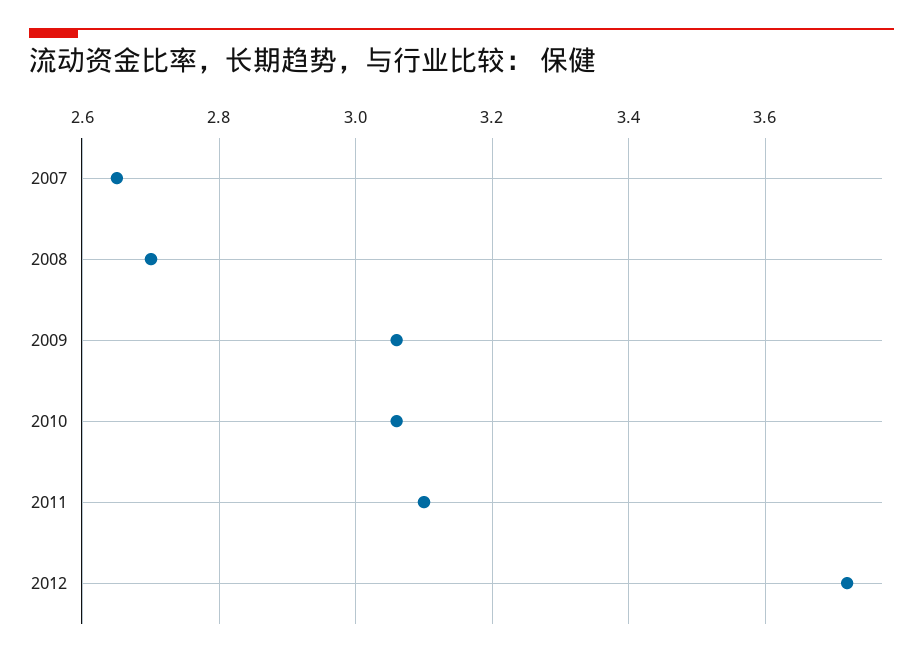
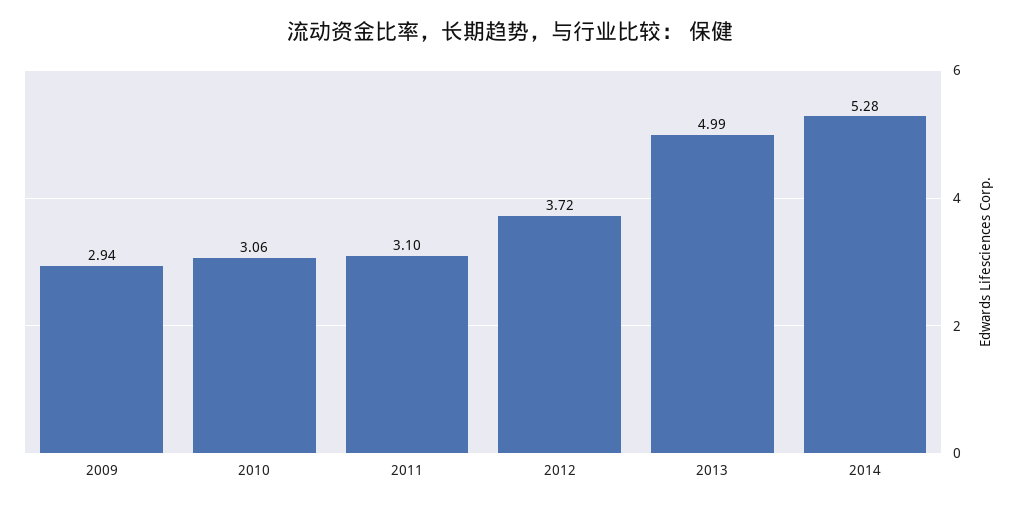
2007: 2.65 -> none
2008: 2.7 -> none
2009: 3.05 -> 2.94
2013: none -> 4.99
2014: none -> 5.28

